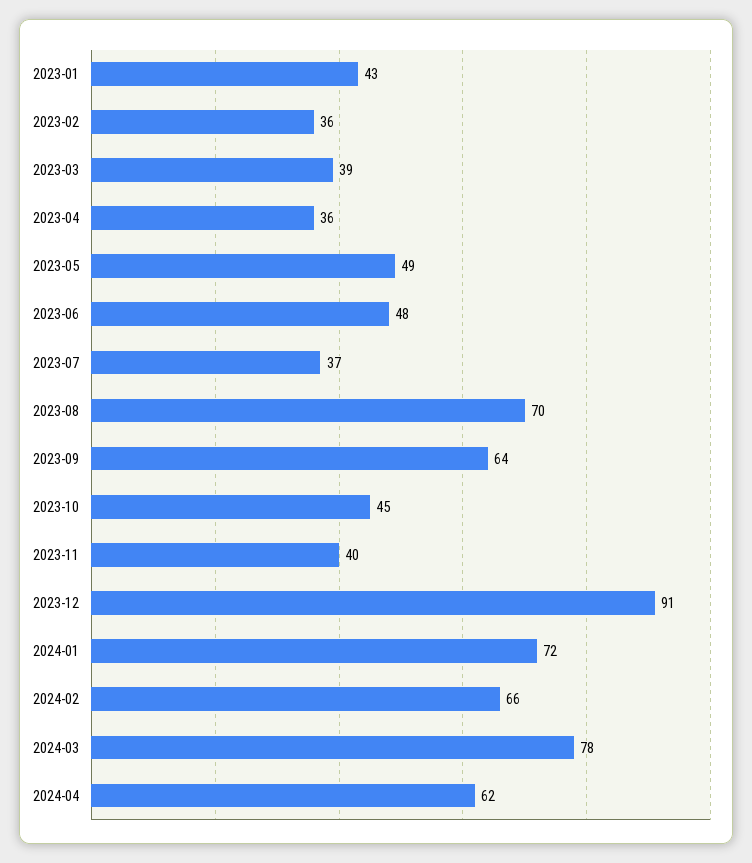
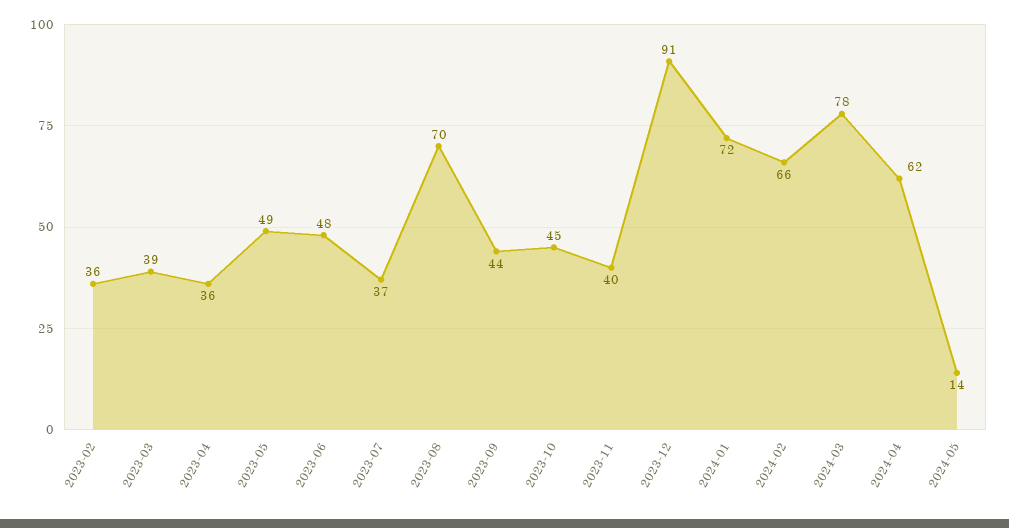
2023-01: 43 -> none
2023-09: 64 -> 44
2024-05: none -> 14

